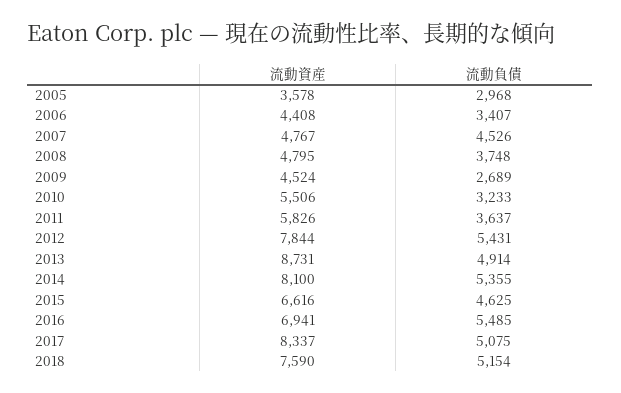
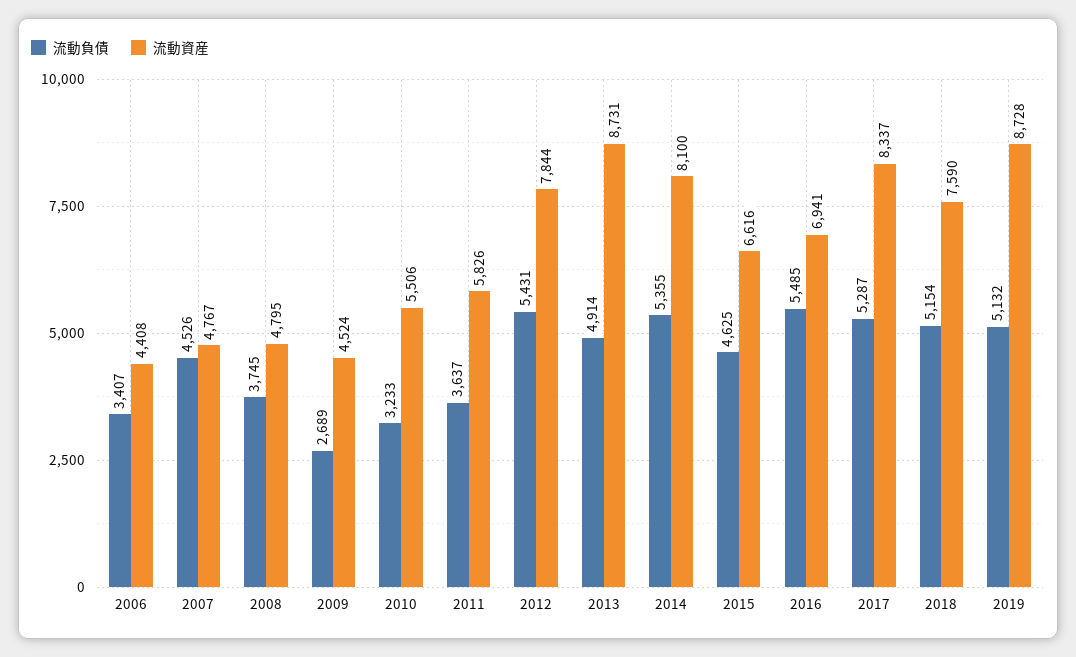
流動資産, 2005: 3578 -> none
流動負債, 2005: 2968 -> none
流動負債, 2008: 3748 -> 3745
流動負債, 2017: 5075 -> 5287
流動負債, 2019: none -> 5132
流動資産, 2019: none -> 8728

